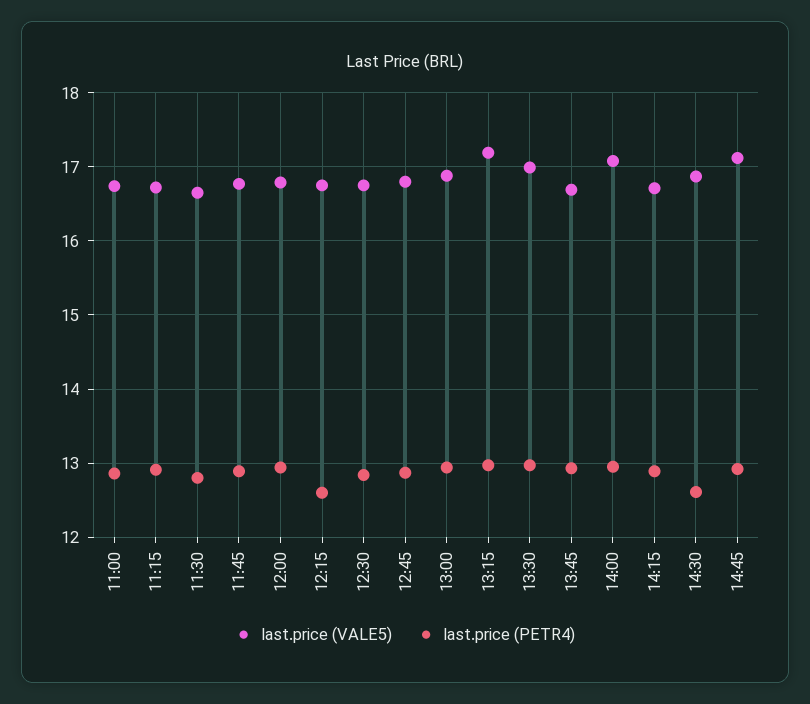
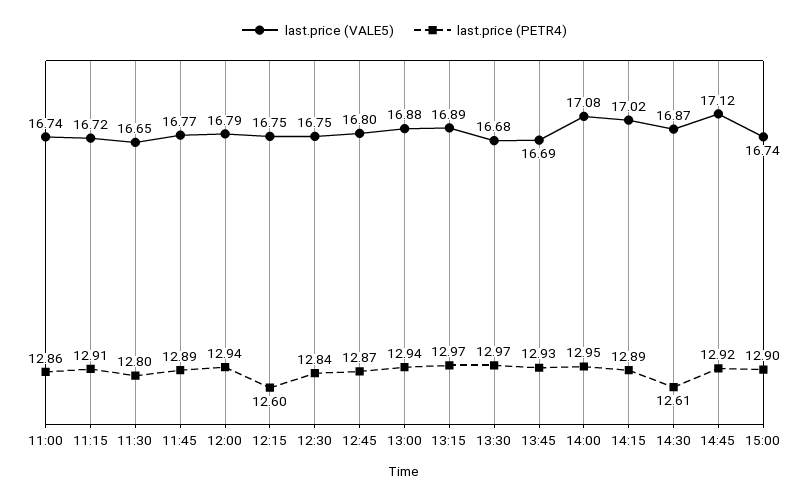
last.price (VALE5), 13:15: 17.2 -> 16.89
last.price (VALE5), 13:30: 17 -> 16.68
last.price (VALE5), 14:15: 16.7 -> 17.02
last.price (VALE5), 15:00: none -> 16.74
last.price (PETR4), 15:00: none -> 12.9

